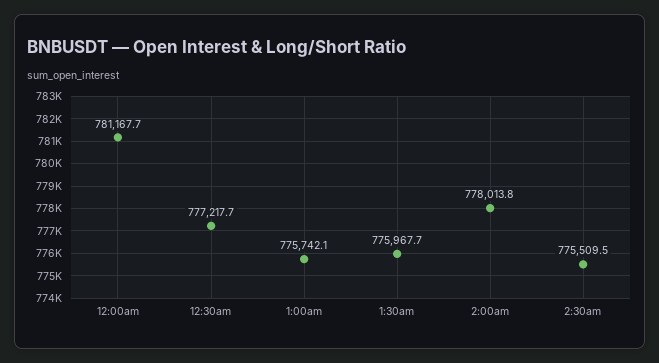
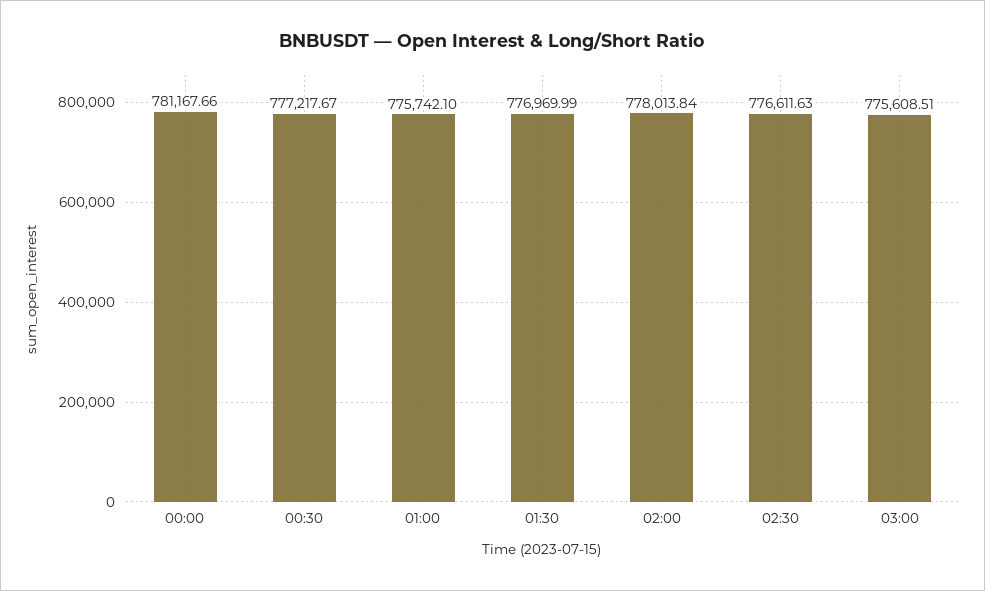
1:30am: 775967.7 -> 776969.99
2:30am: 775509.5 -> 776611.63
03:00: none -> 775608.51

